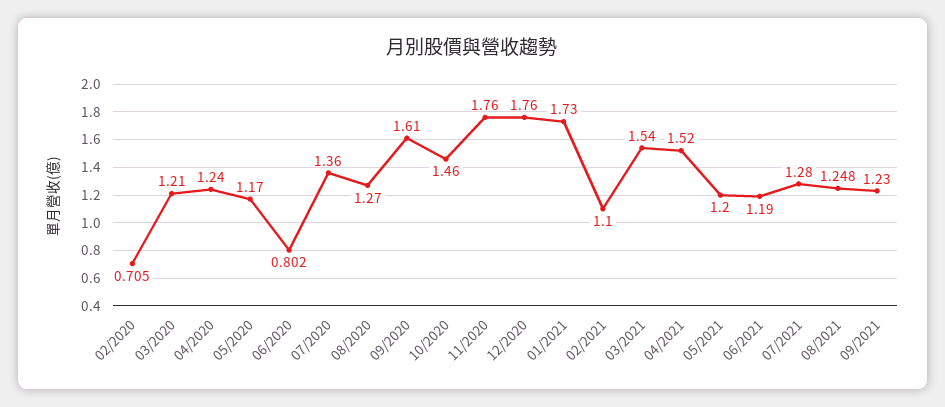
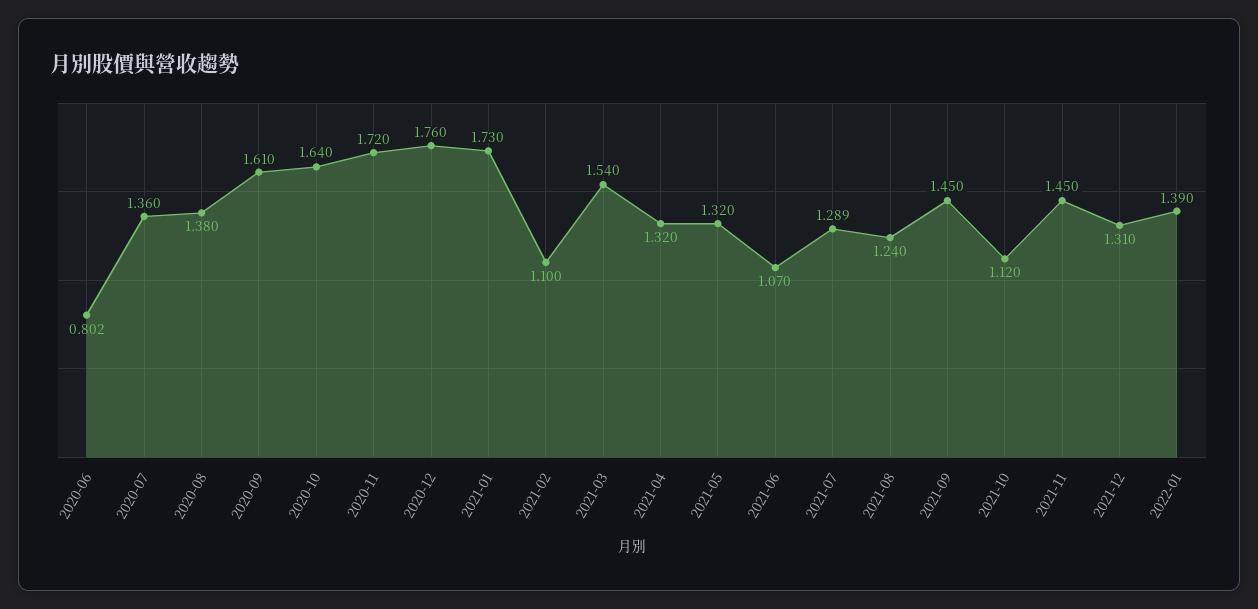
02/2020: 0.705 -> none
03/2020: 1.21 -> none
04/2020: 1.24 -> none
05/2020: 1.17 -> none
08/2020: 1.27 -> 1.38
10/2020: 1.46 -> 1.64
11/2020: 1.76 -> 1.72
04/2021: 1.52 -> 1.32
05/2021: 1.2 -> 1.32
06/2021: 1.19 -> 1.07
07/2021: 1.28 -> 1.289
08/2021: 1.248 -> 1.24
09/2021: 1.23 -> 1.45
2021-10: none -> 1.12
2021-11: none -> 1.45
2021-12: none -> 1.31
2022-01: none -> 1.39

